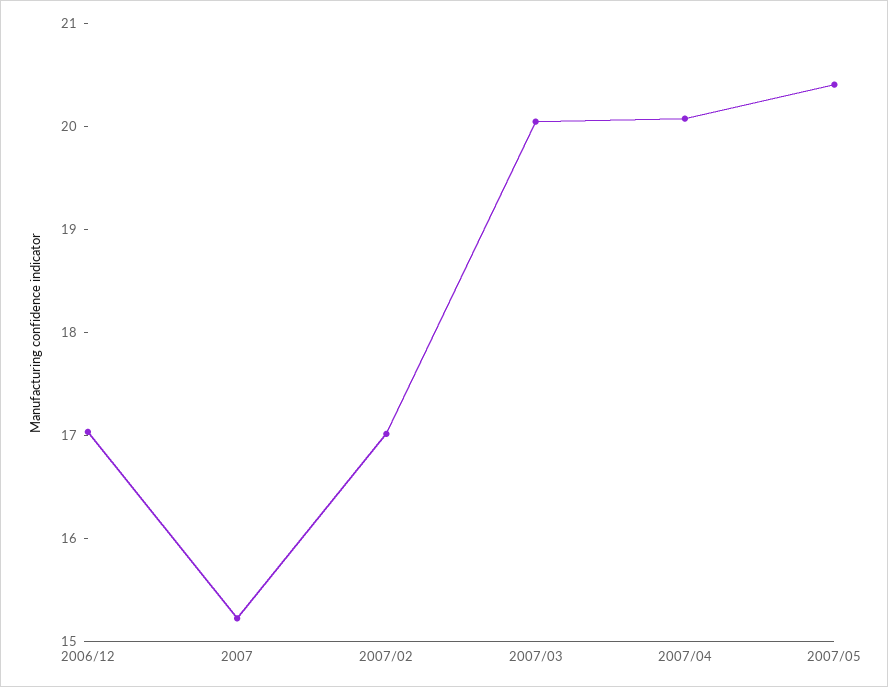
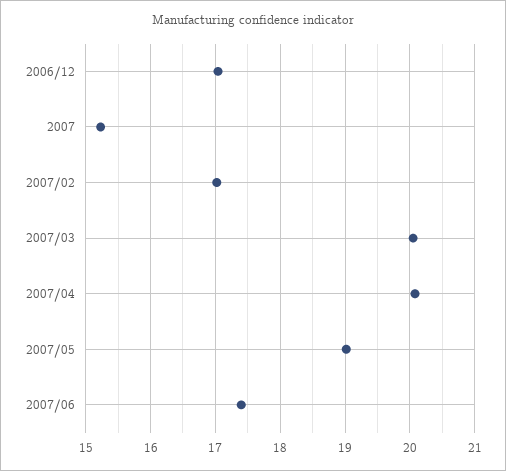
2007/05: 20.4 -> 19
2007/06: none -> 17.4

